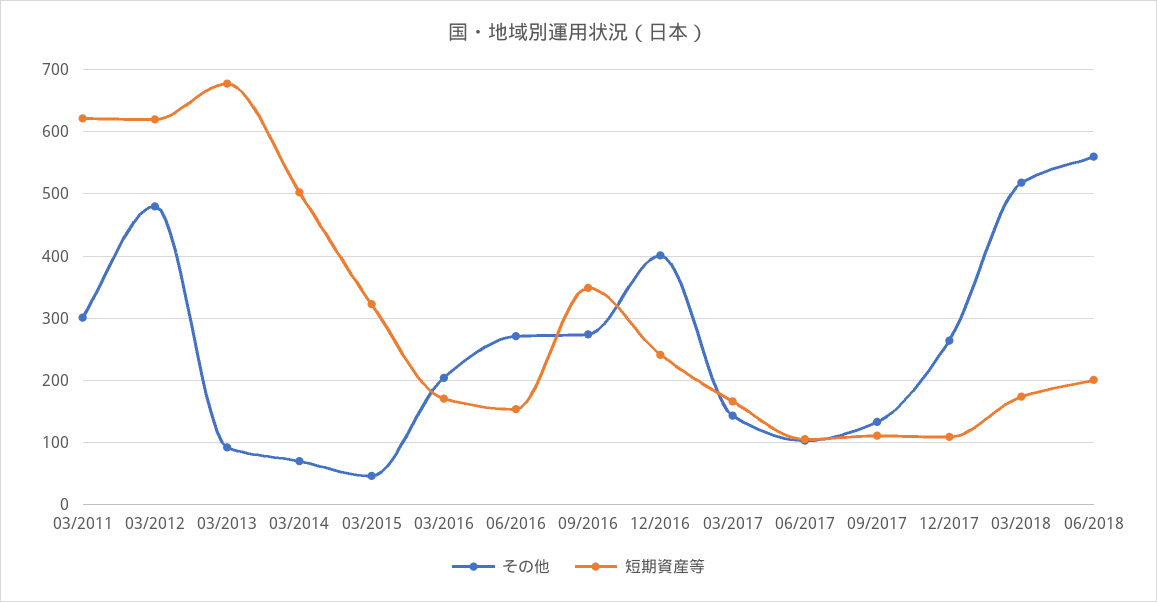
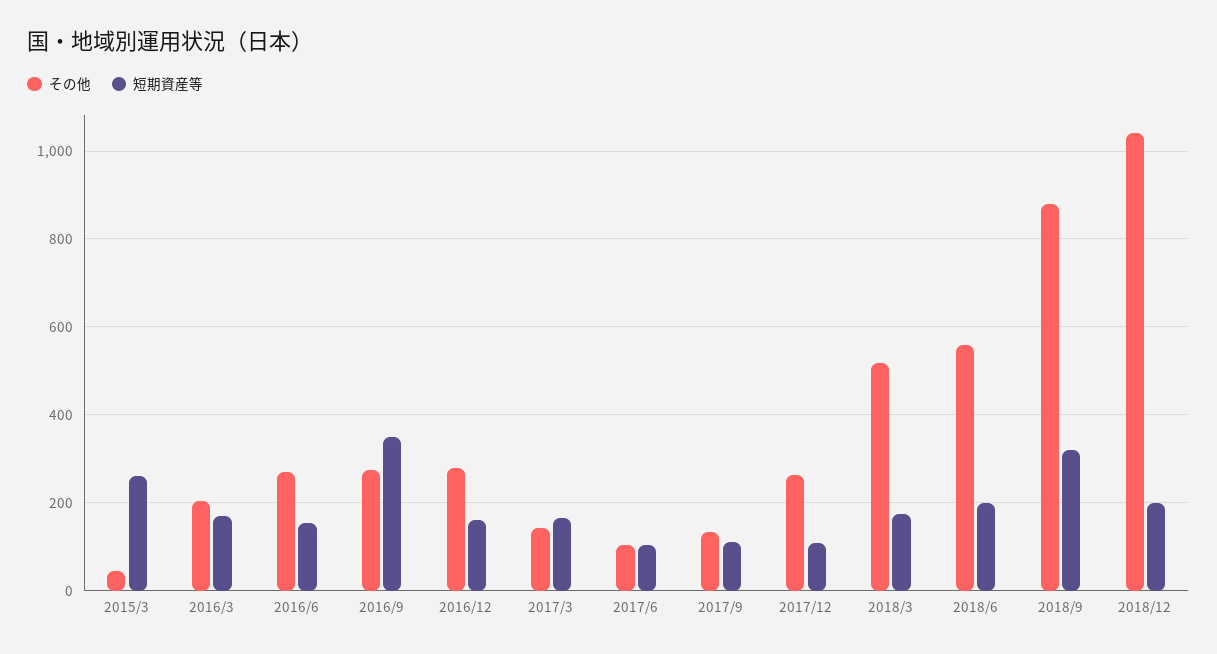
その他, 03/2011: 300 -> none
短期資産等, 03/2011: 620 -> none
その他, 03/2012: 480 -> none
短期資産等, 03/2012: 620 -> none
その他, 03/2013: 90 -> none
短期資産等, 03/2013: 680 -> none
その他, 03/2014: 70 -> none
短期資産等, 03/2014: 500 -> none
短期資産等, 03/2015: 320 -> 260
その他, 12/2016: 400 -> 280
短期資産等, 12/2016: 240 -> 160
その他, 2018/9: none -> 880
短期資産等, 2018/9: none -> 320
その他, 2018/12: none -> 1040
短期資産等, 2018/12: none -> 200

